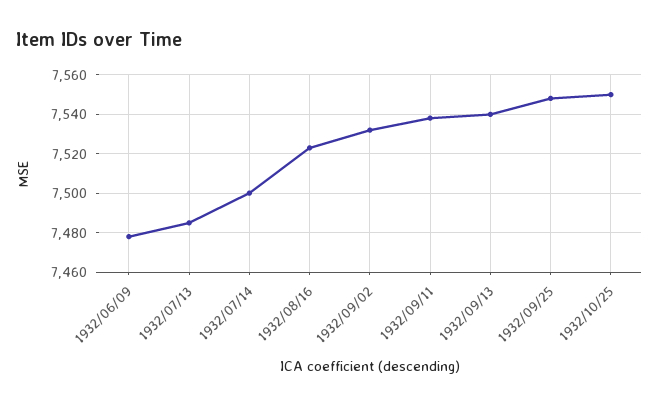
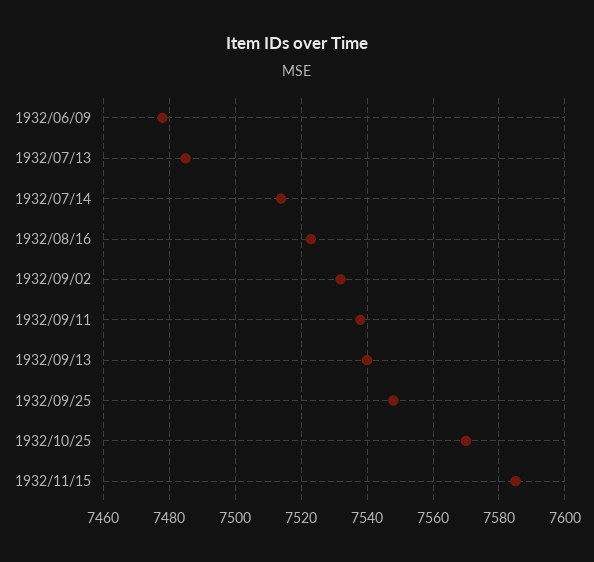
1932/07/14: 7500 -> 7515
1932/10/25: 7550 -> 7570
1932/11/15: none -> 7585

